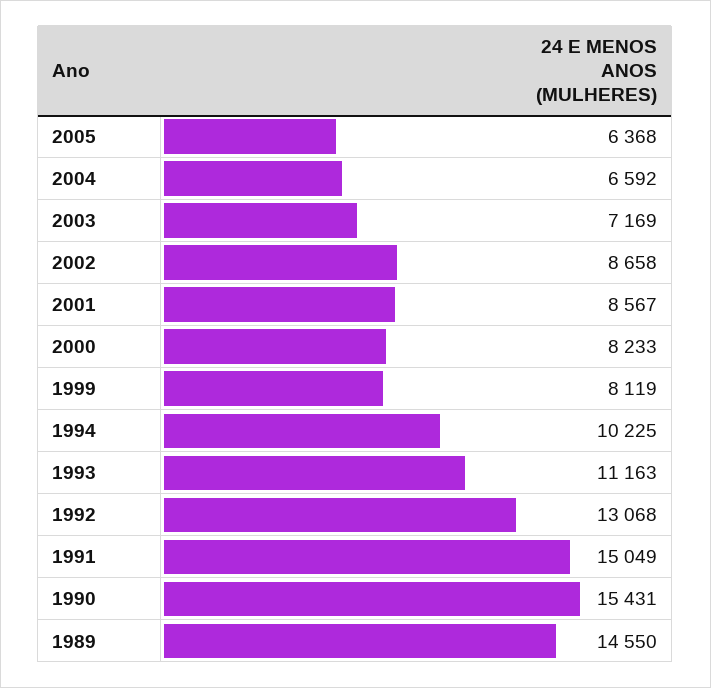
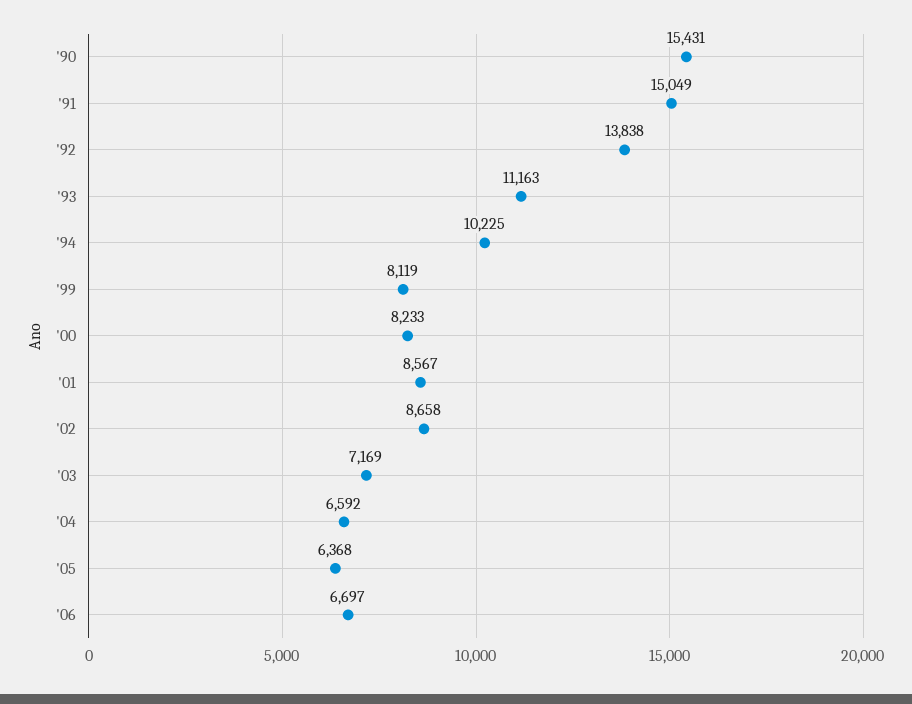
1992: 13068 -> 13838
1989: 14550 -> none
'06: none -> 6697

